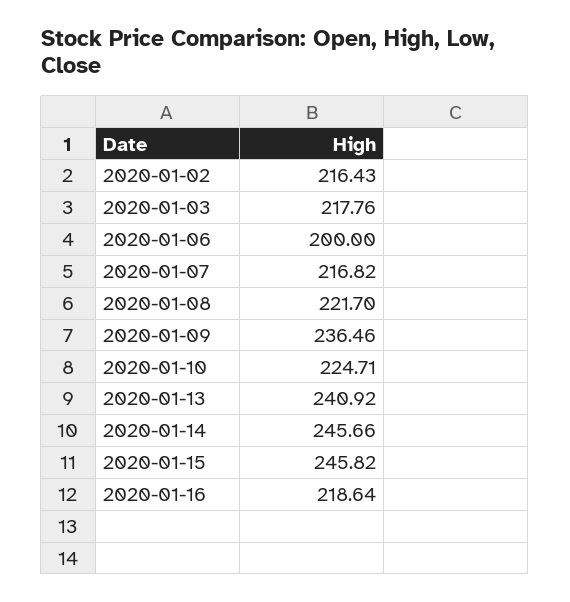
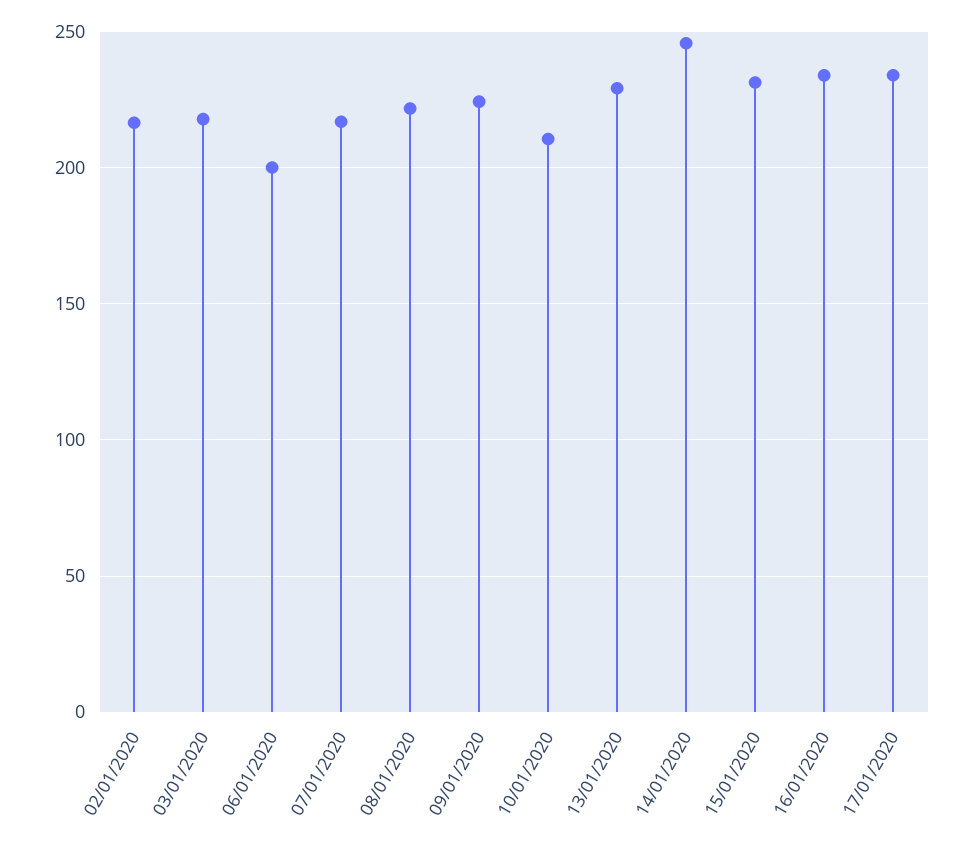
2020-01-09: 236.46 -> 225
2020-01-10: 224.71 -> 210
2020-01-13: 240.92 -> 230
2020-01-15: 245.82 -> 230
2020-01-16: 218.64 -> 235
17/01/2020: none -> 235

